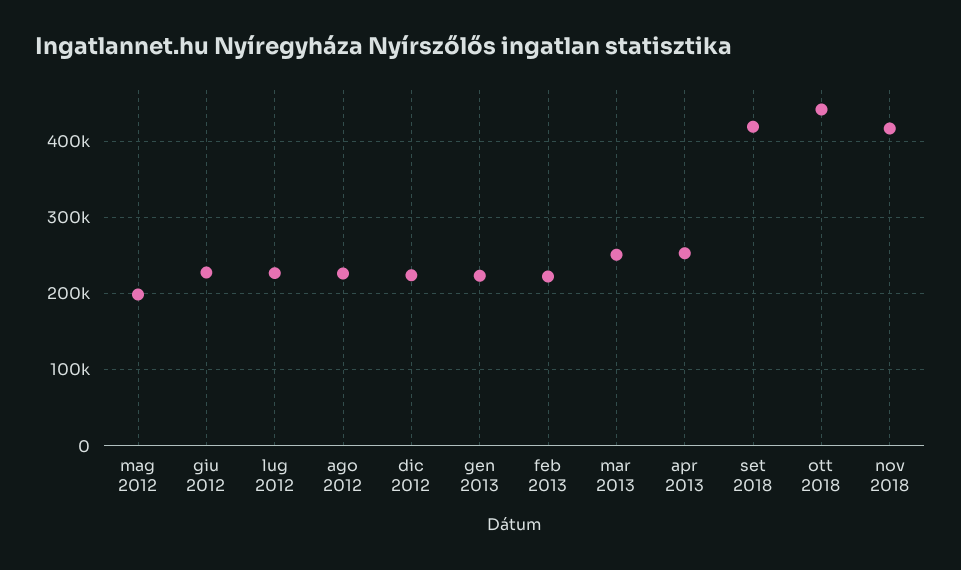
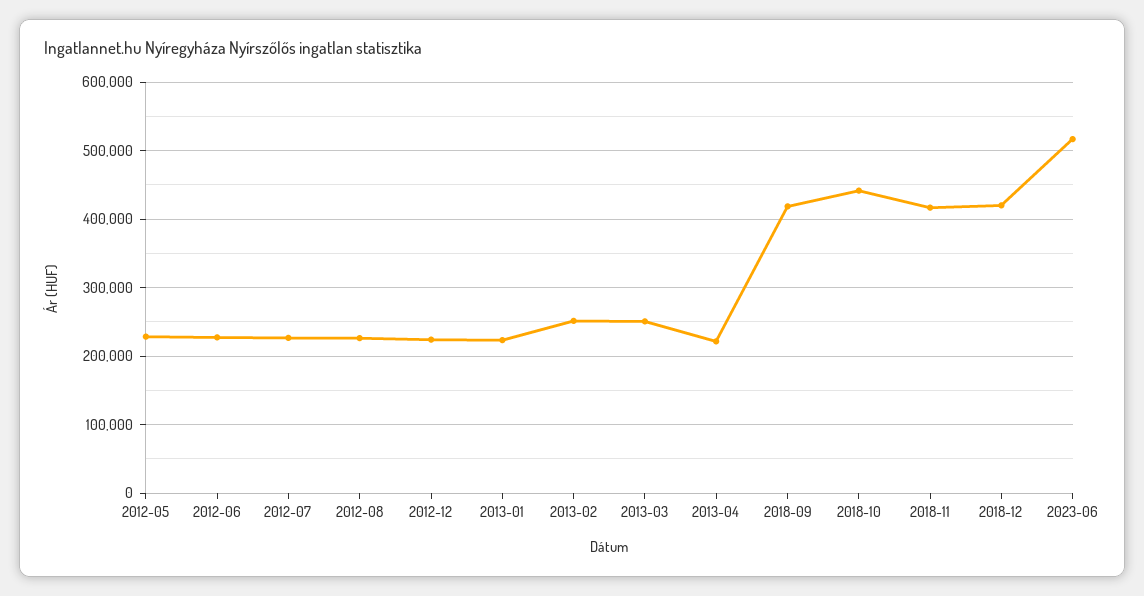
mag 2012: 200000 -> 230000
feb 2013: 220000 -> 250000
apr 2013: 250000 -> 220000
2018-12: none -> 420000
2023-06: none -> 520000

